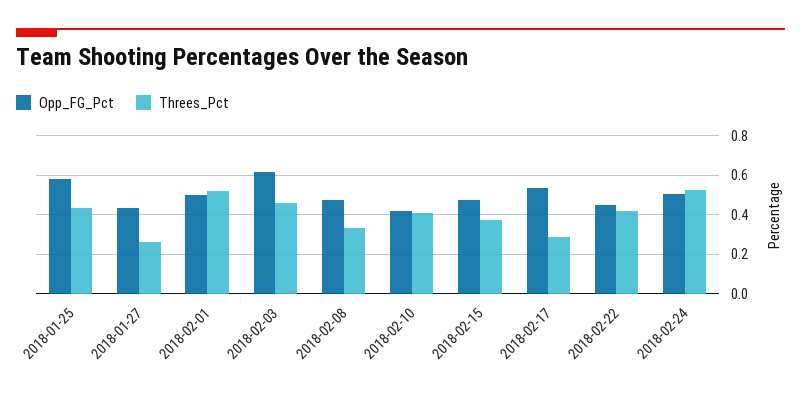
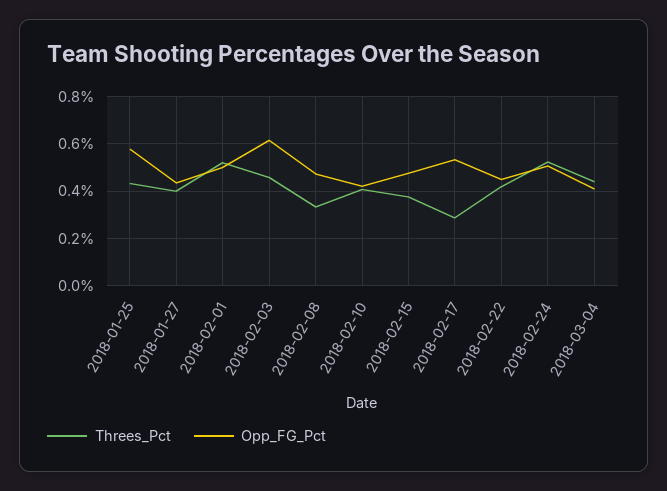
Threes_Pct, 2018-01-27: 0.25 -> 0.4
Threes_Pct, 2018-03-04: none -> 0.45
Opp_FG_Pct, 2018-03-04: none -> 0.4

